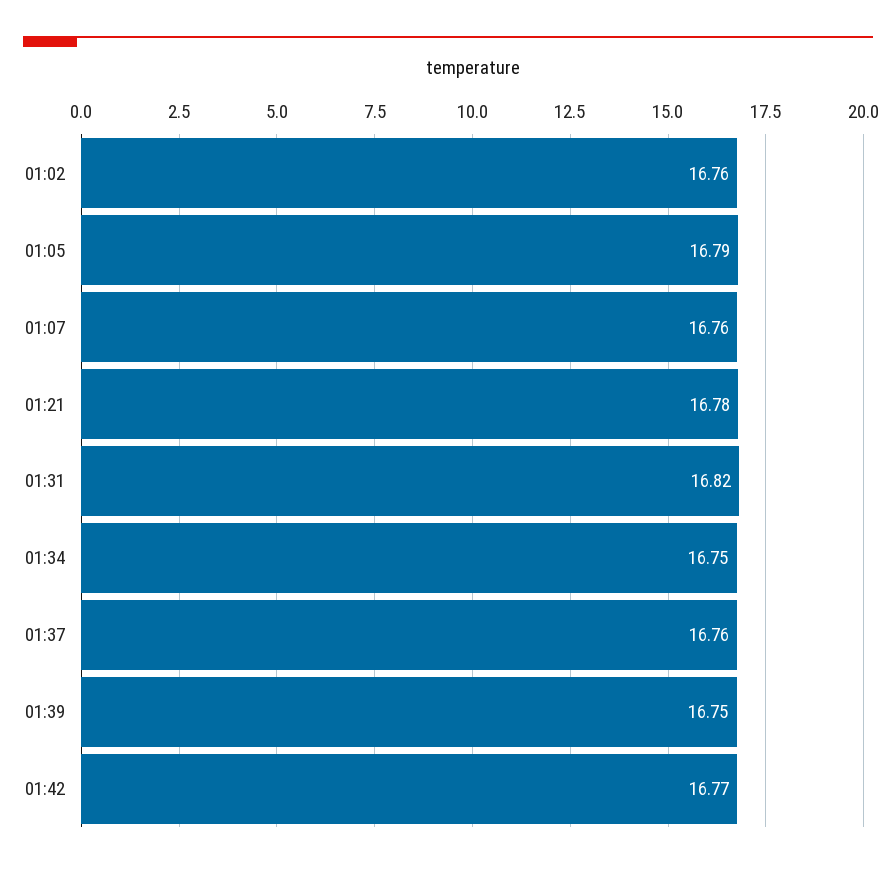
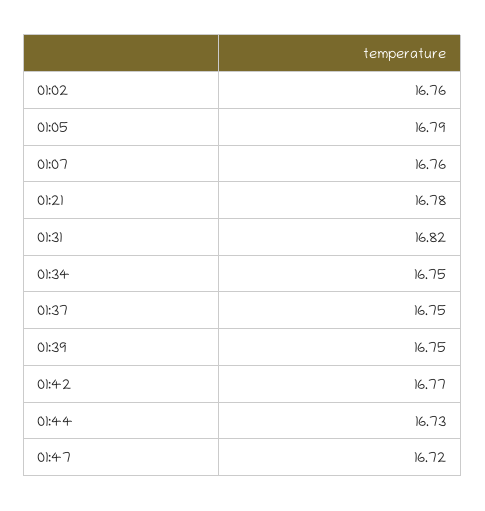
01:37: 16.76 -> 16.75
01:44: none -> 16.73
01:47: none -> 16.72

